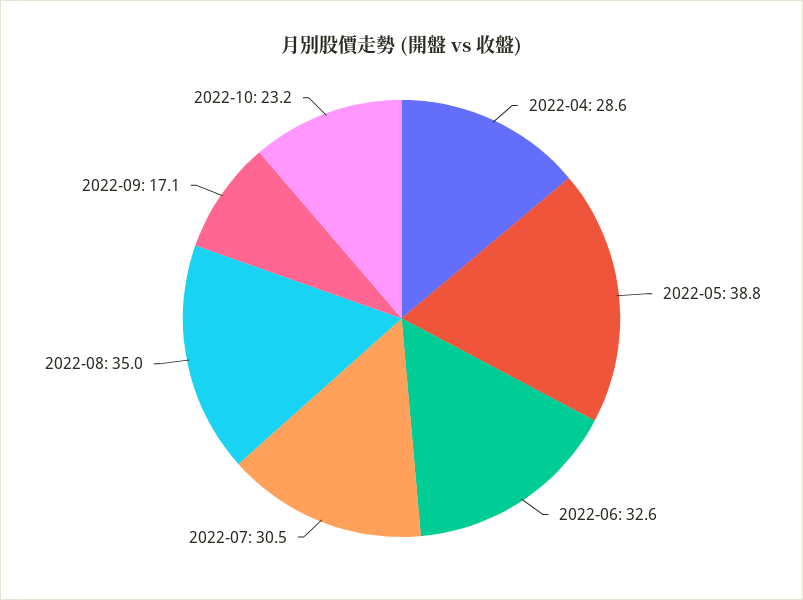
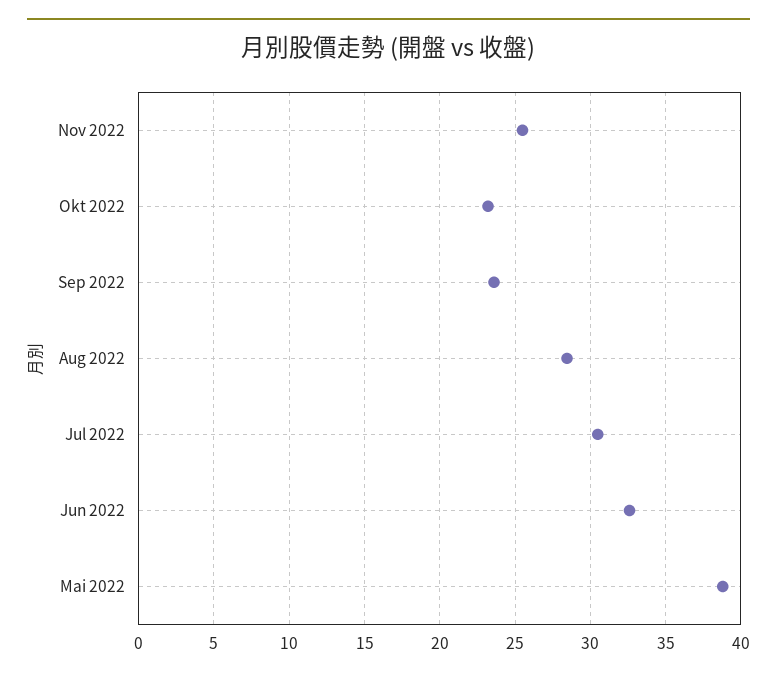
2022-04: 28.6 -> none
2022-08: 35 -> 28.5
2022-09: 17.1 -> 23.5
Nov 2022: none -> 25.5

